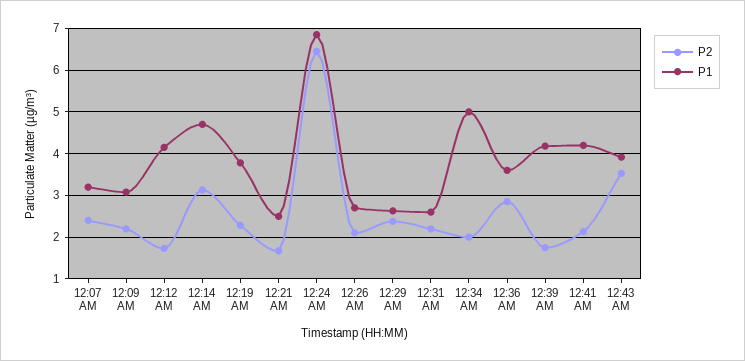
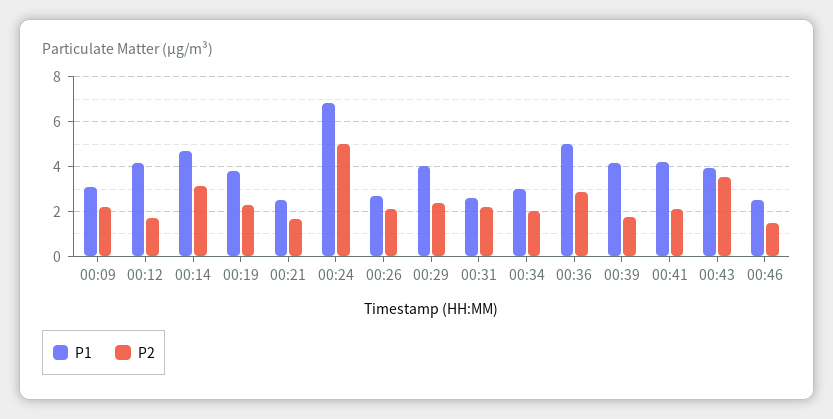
P2, 12:07 AM: 2.4 -> none
P1, 12:07 AM: 3.2 -> none
P2, 12:24 AM: 6.4 -> 5
P1, 12:29 AM: 2.6 -> 4
P1, 12:34 AM: 5 -> 3
P1, 12:36 AM: 3.6 -> 5
P1, 00:46: none -> 2.5
P2, 00:46: none -> 1.5

